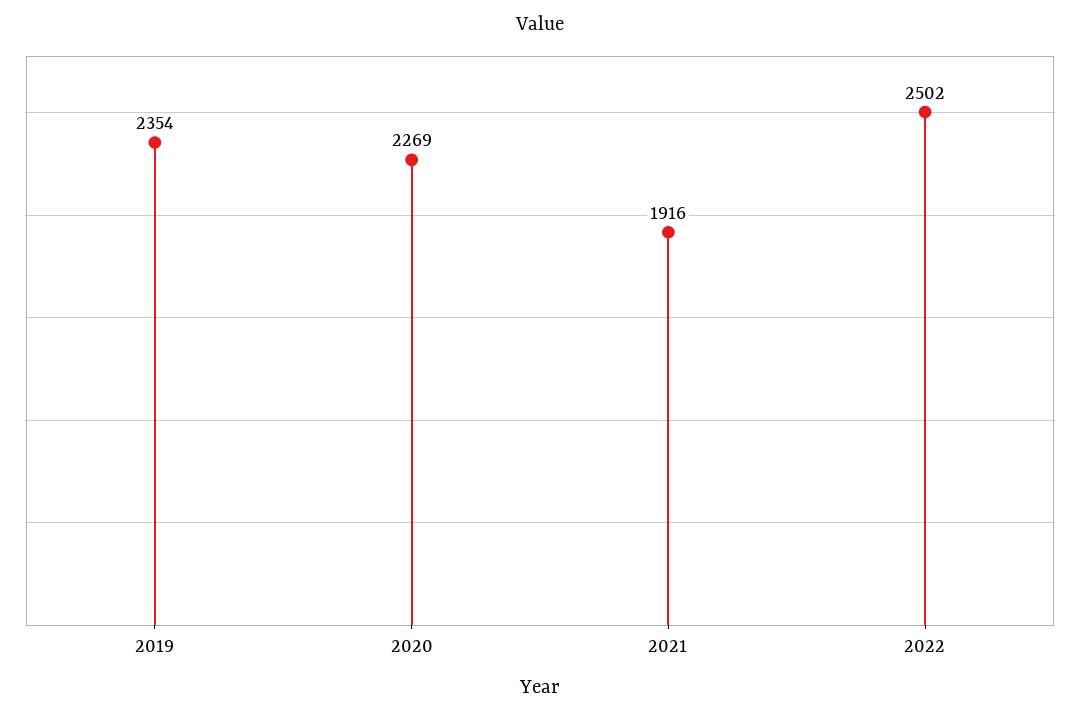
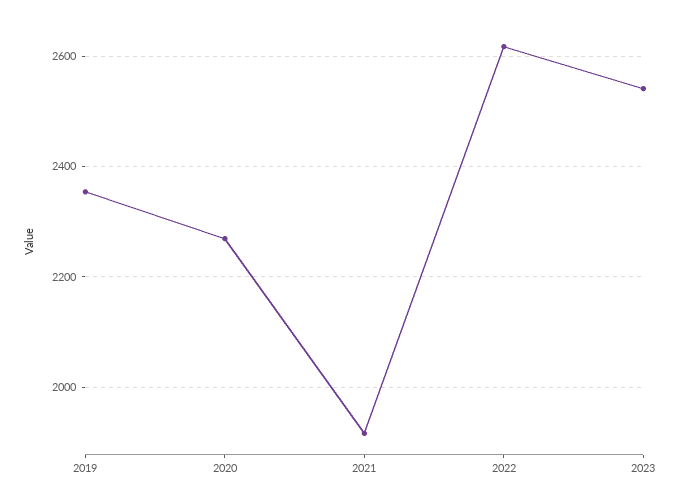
2022: 2502 -> 2620
2023: none -> 2540

